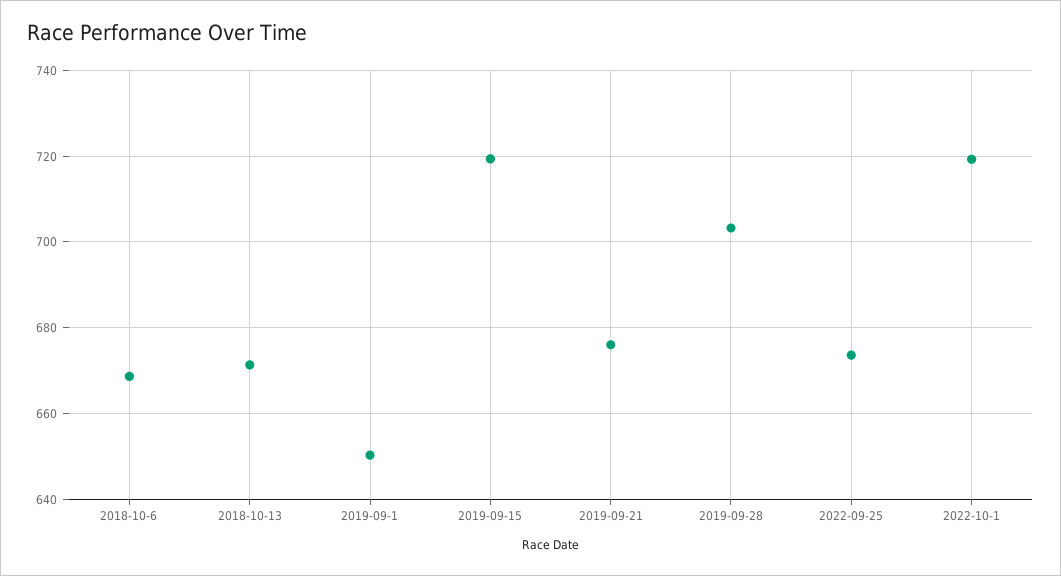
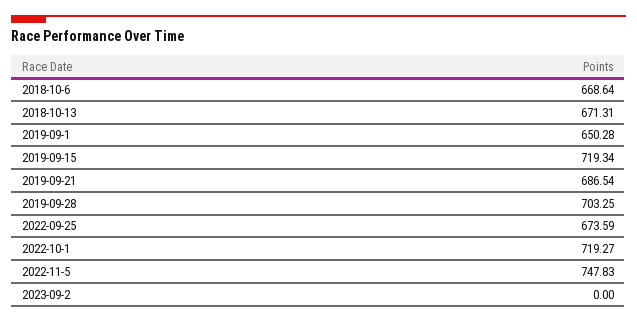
2019-09-21: 676 -> 686.54
2022-11-5: none -> 747.83
2023-09-2: none -> 0

